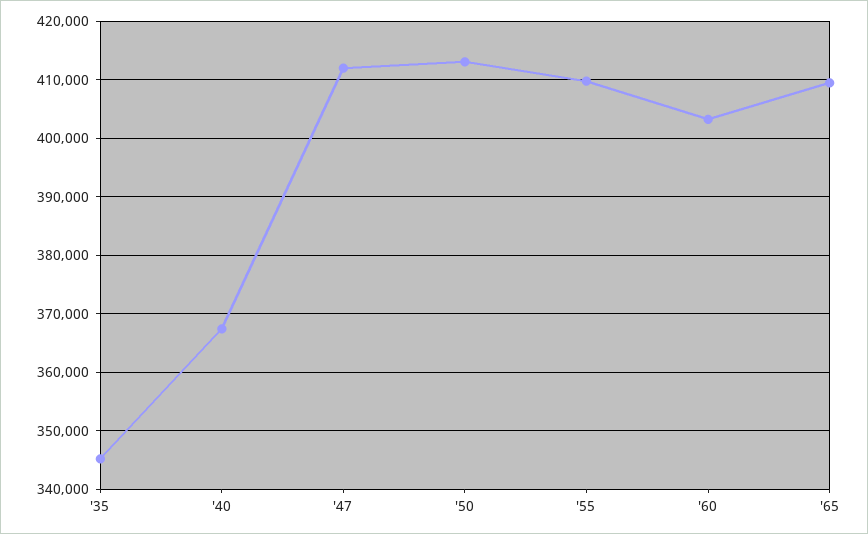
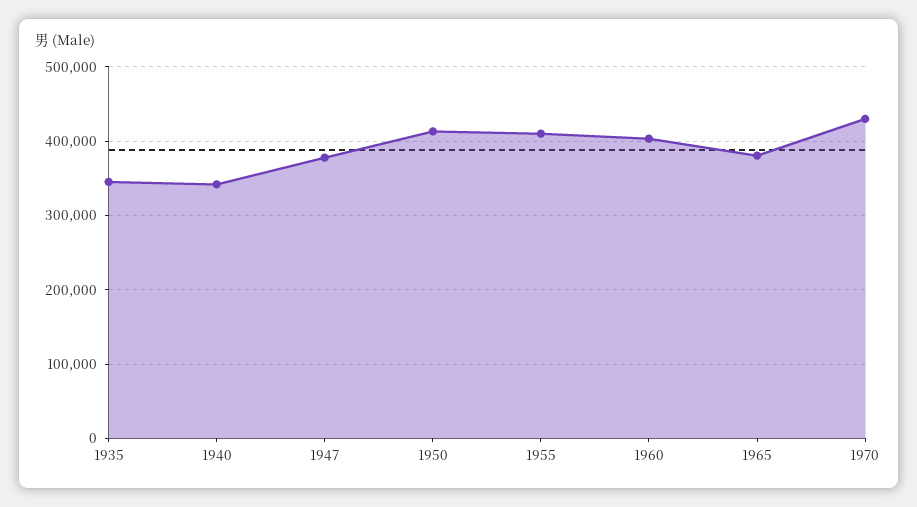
'40: 368000 -> 340000
'47: 412000 -> 380000
'65: 410000 -> 380000
1970: none -> 430000

